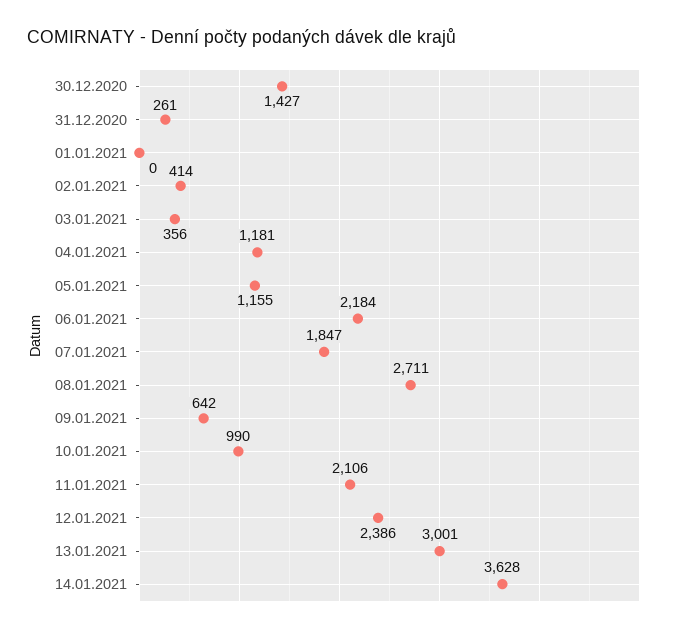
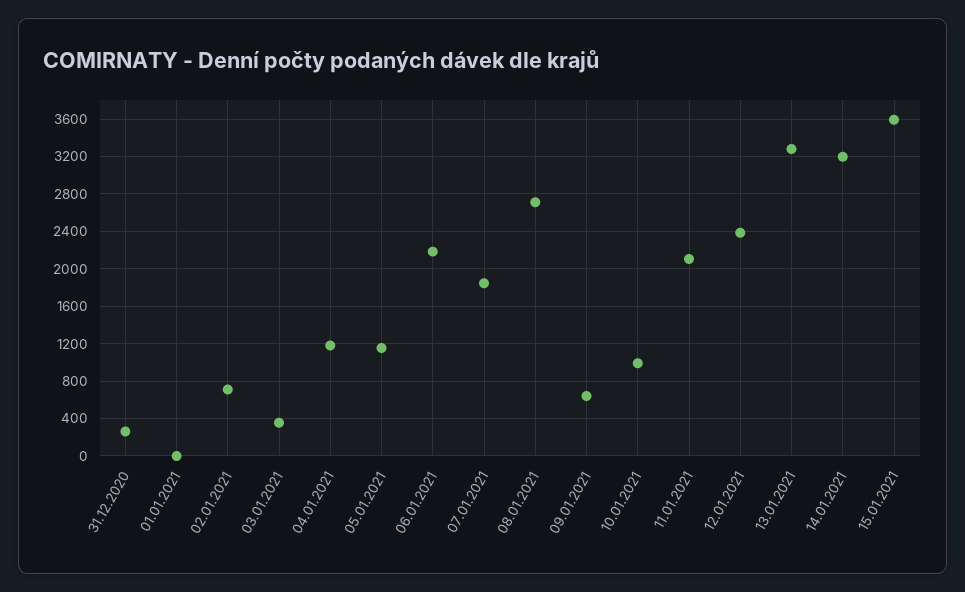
30.12.2020: 1427 -> none
02.01.2021: 414 -> 700
13.01.2021: 3001 -> 3300
14.01.2021: 3628 -> 3200
15.01.2021: none -> 3600

